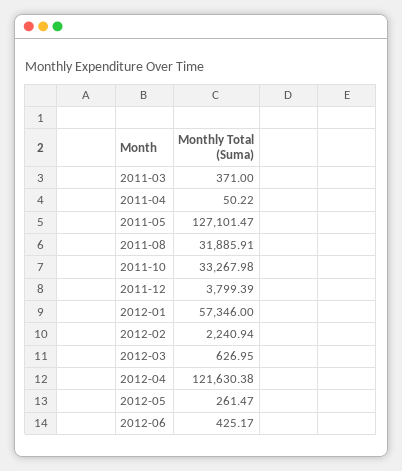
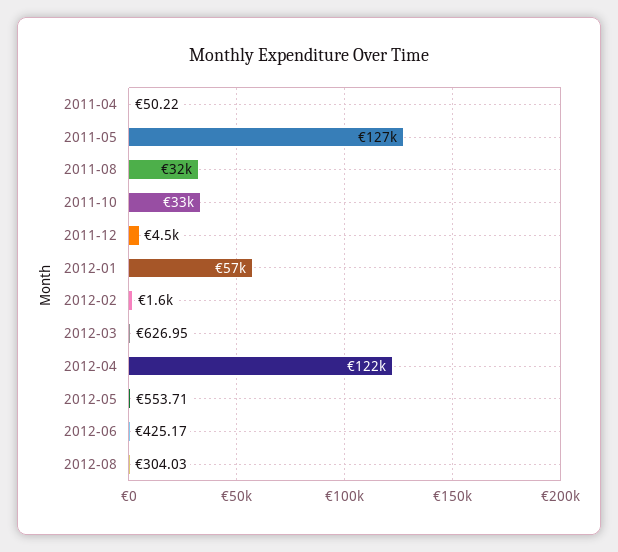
2011-03: 371 -> none
2011-12: 3799.39 -> 4500
2012-02: 2240.94 -> 1600
2012-05: 261.47 -> 553.71
2012-08: none -> 304.03

